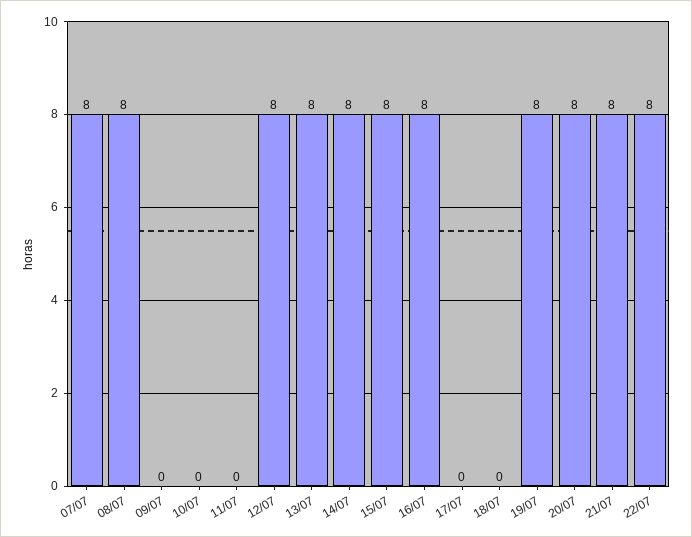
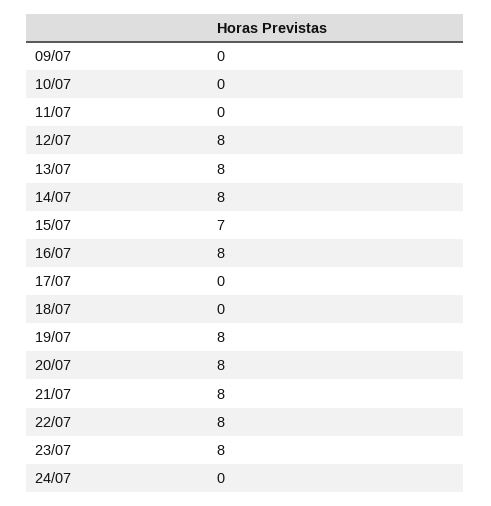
07/07: 8 -> none
08/07: 8 -> none
15/07: 8 -> 7
23/07: none -> 8
24/07: none -> 0

